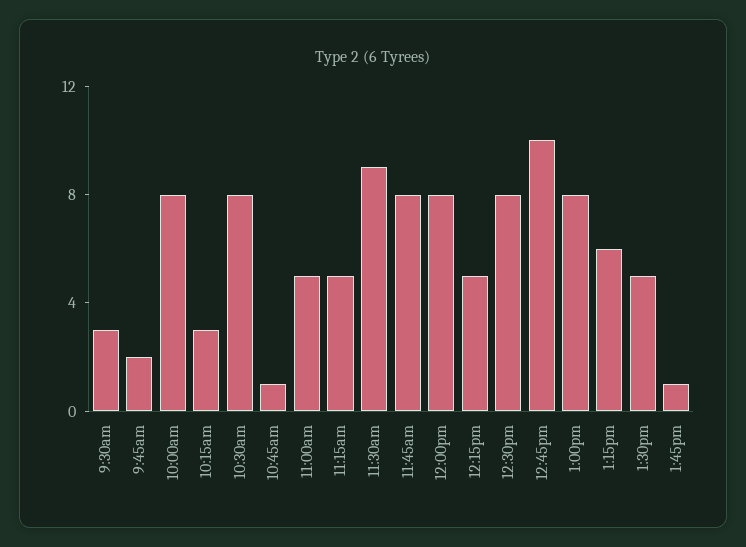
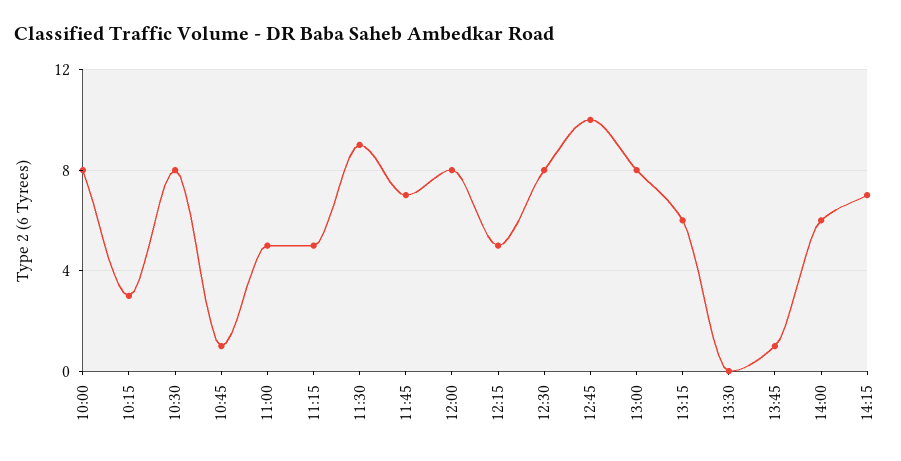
9:30am: 3 -> none
9:45am: 2 -> none
11:45am: 8 -> 7
1:30pm: 5 -> 0
14:00: none -> 6
14:15: none -> 7

